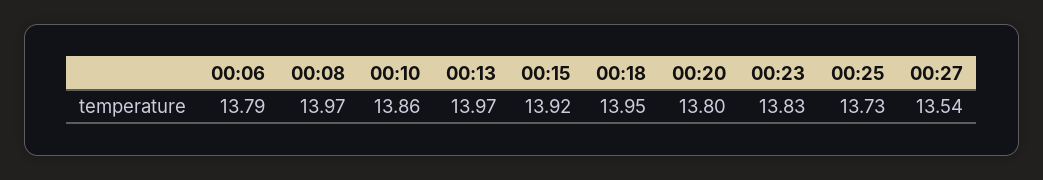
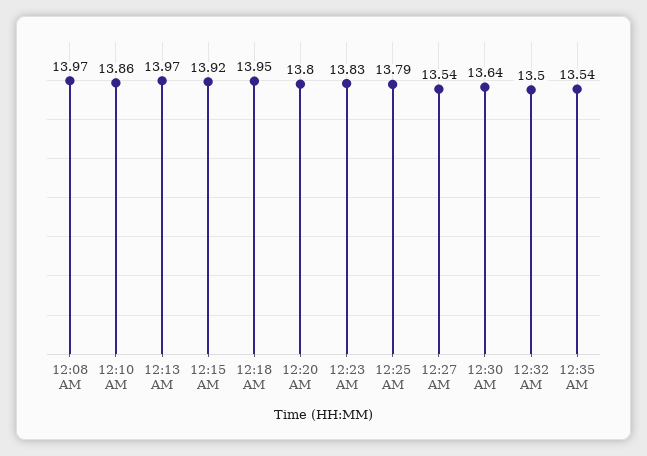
00:06: 13.79 -> none
00:25: 13.73 -> 13.79
12:30 AM: none -> 13.64
12:32 AM: none -> 13.5
12:35 AM: none -> 13.54

